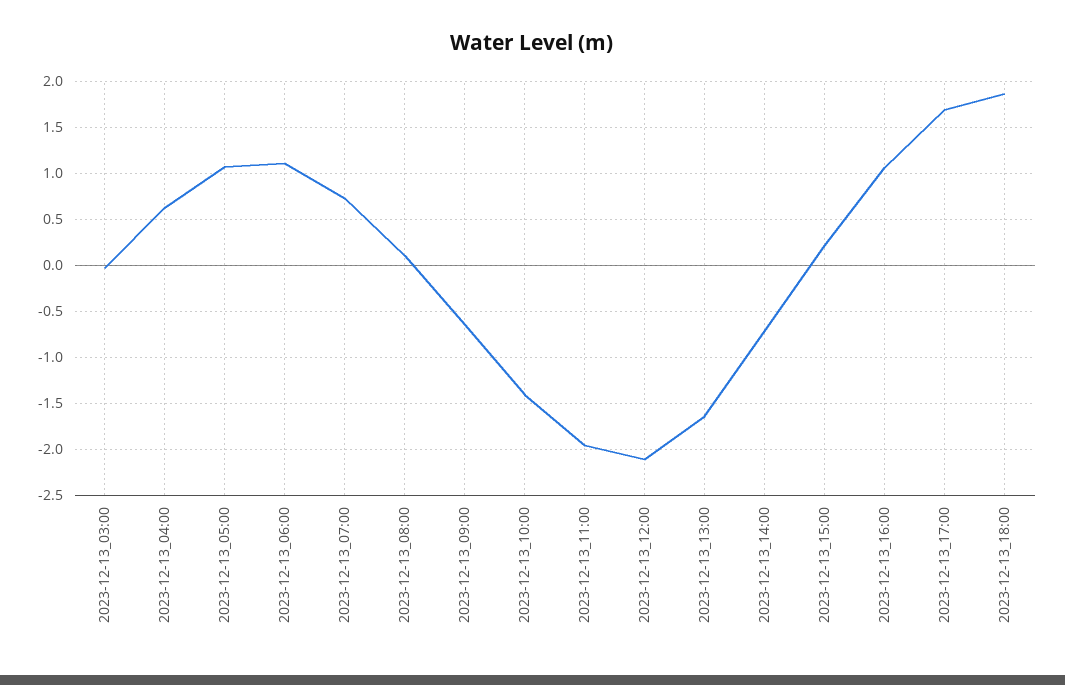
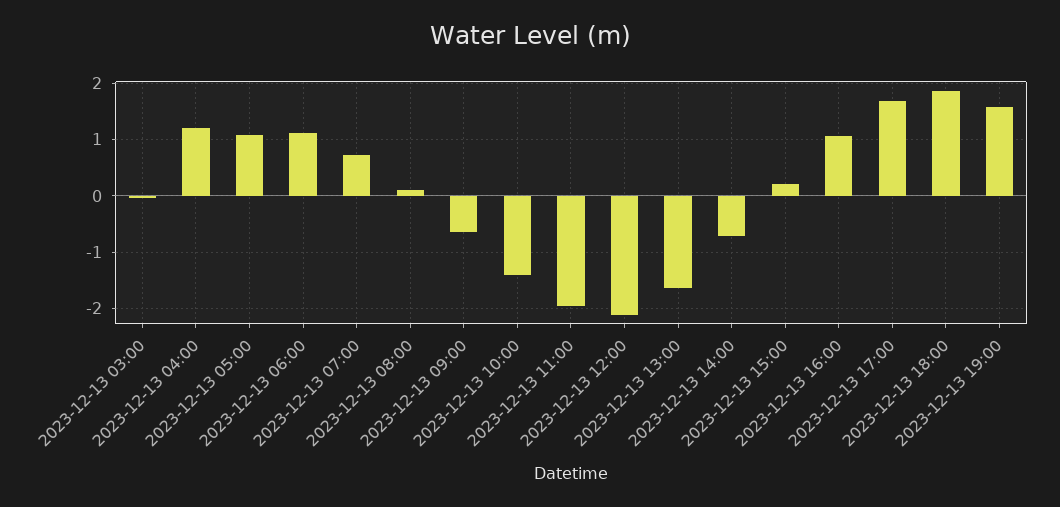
2023-12-13_04:00: 0.6 -> 1.2
2023-12-13 19:00: none -> 1.6

